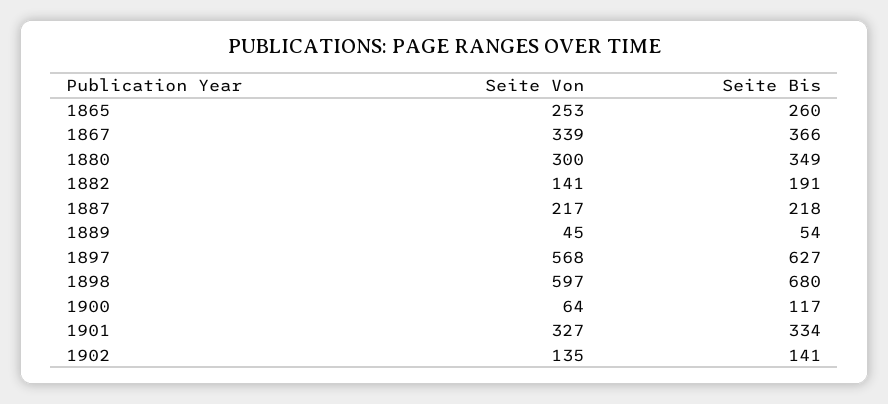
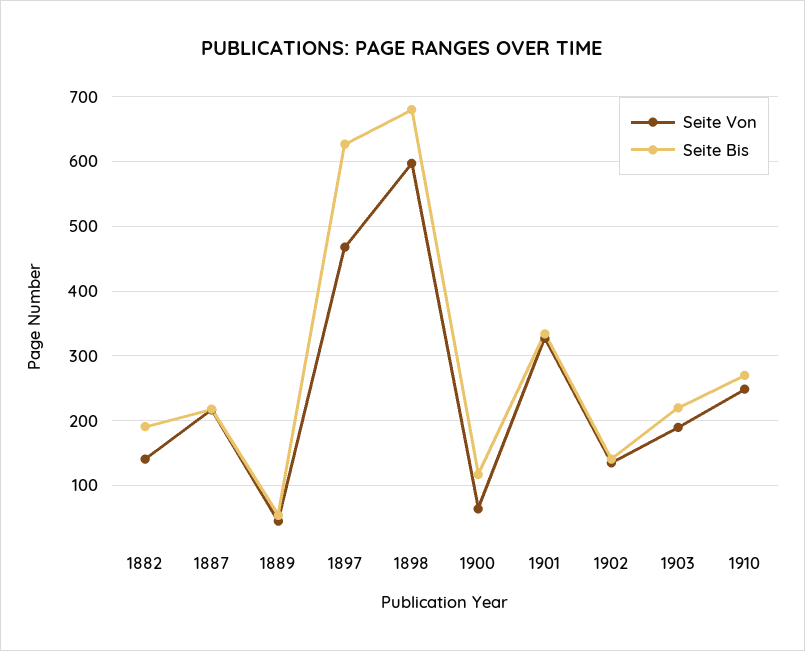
Seite Von, 1865: 253 -> none
Seite Bis, 1865: 260 -> none
Seite Von, 1867: 339 -> none
Seite Bis, 1867: 366 -> none
Seite Von, 1880: 300 -> none
Seite Bis, 1880: 349 -> none
Seite Von, 1897: 568 -> 470
Seite Von, 1903: none -> 190
Seite Bis, 1903: none -> 220
Seite Von, 1910: none -> 250
Seite Bis, 1910: none -> 270

